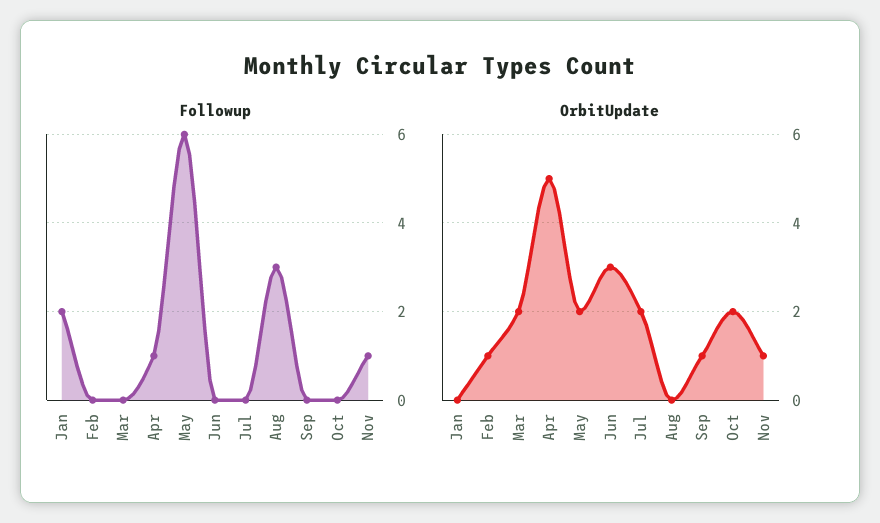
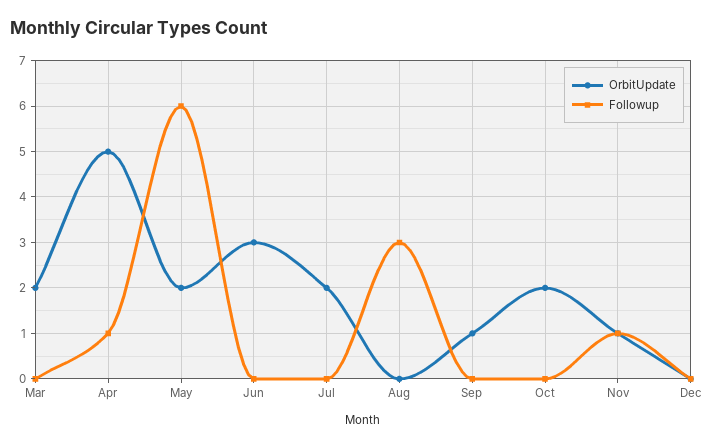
Followup, Jan: 2 -> none
Followup, Feb: 0 -> none
OrbitUpdate, Jan: 0 -> none
OrbitUpdate, Feb: 1 -> none
OrbitUpdate, Dec: none -> 0
Followup, Dec: none -> 0

